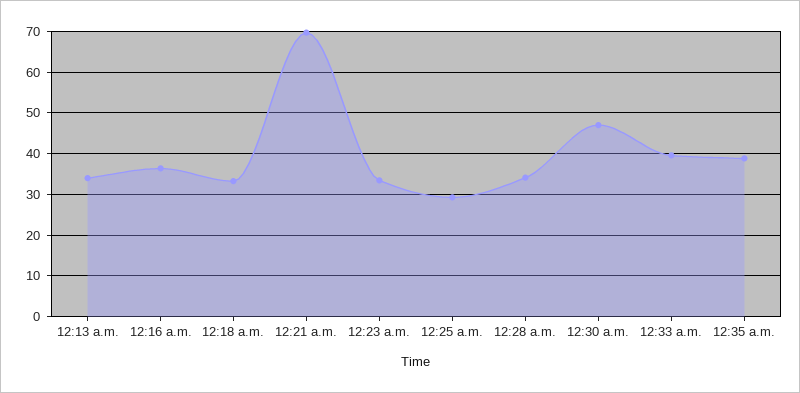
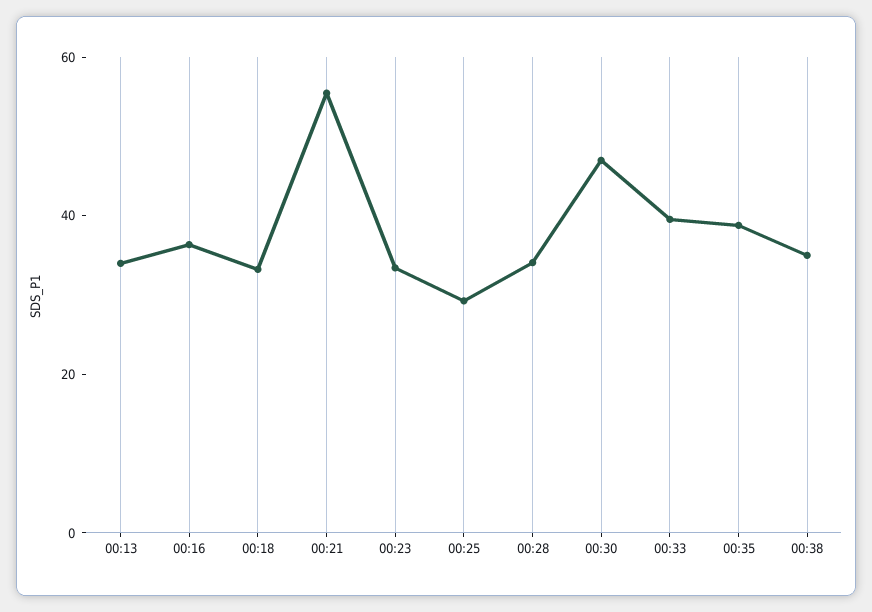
12:21 a.m.: 70 -> 55
00:38: none -> 35

